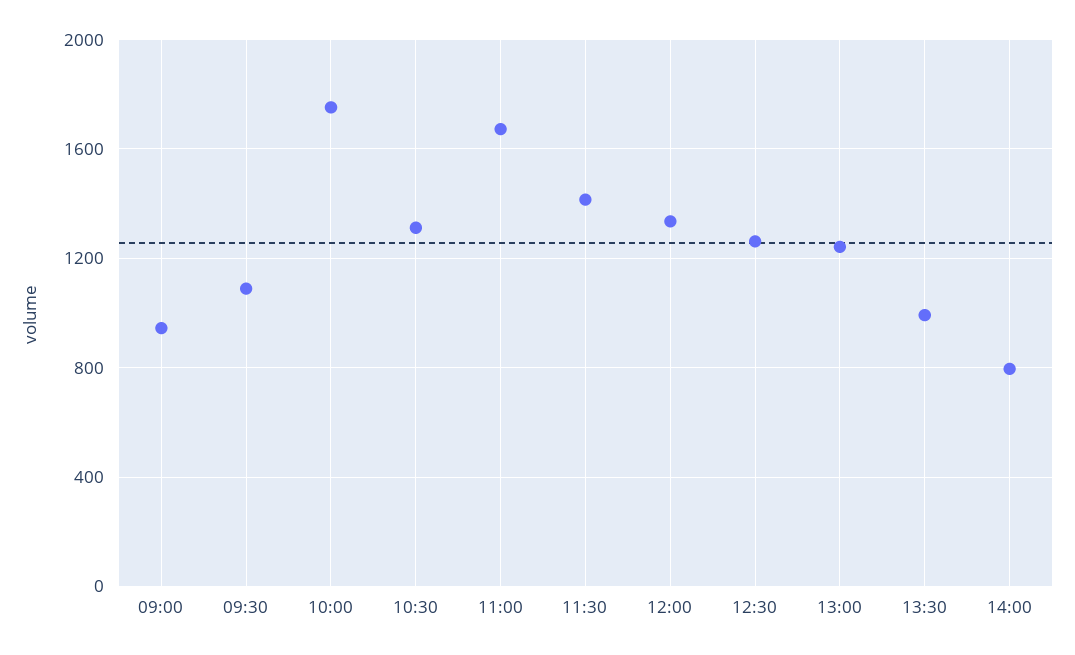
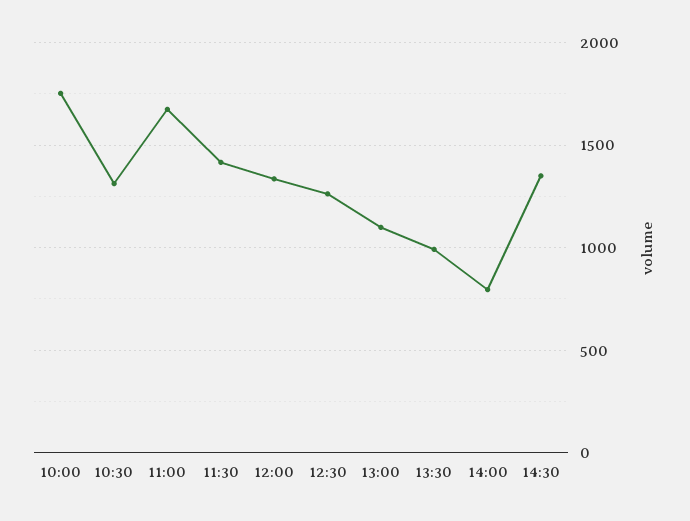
09:00: 950 -> none
09:30: 1100 -> none
13:00: 1250 -> 1100
14:30: none -> 1350

